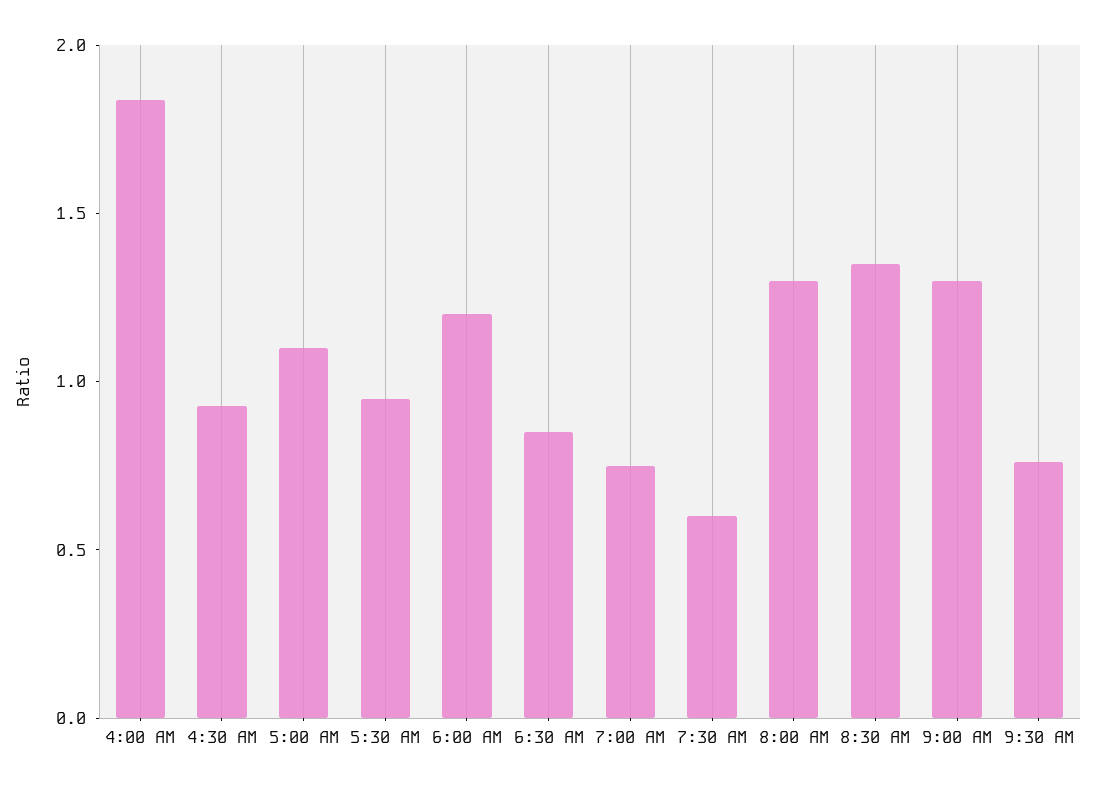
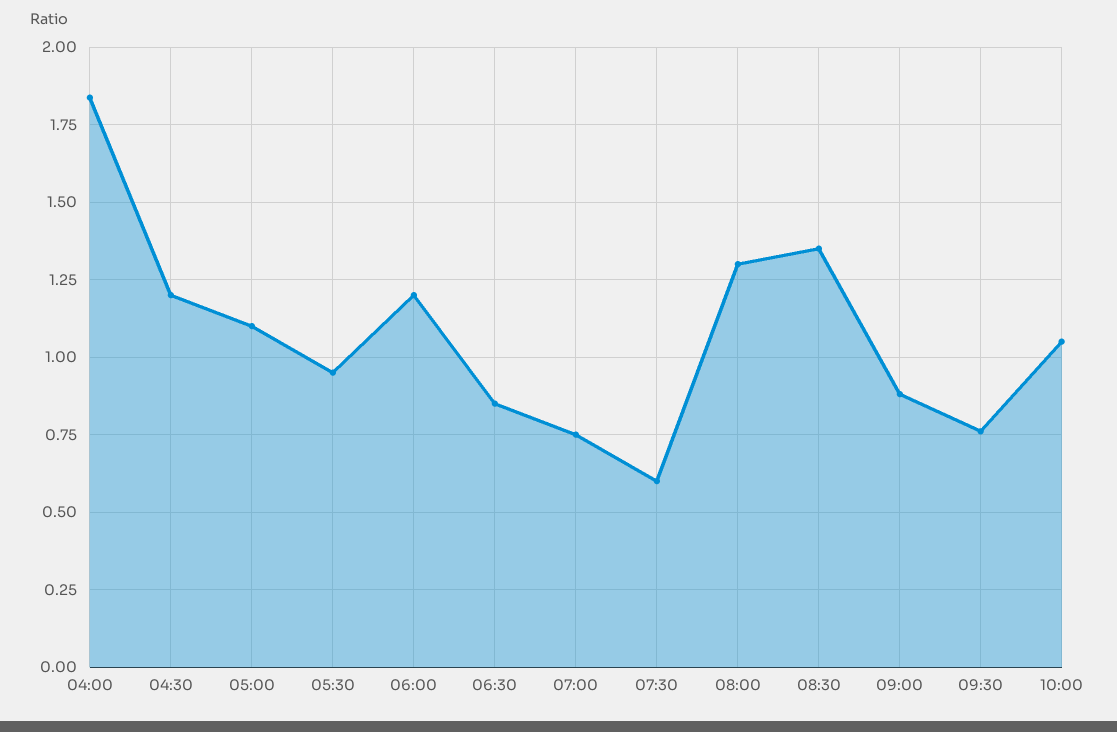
4:30 AM: 0.9 -> 1.2
9:00 AM: 1.3 -> 0.875
10:00: none -> 1.05

